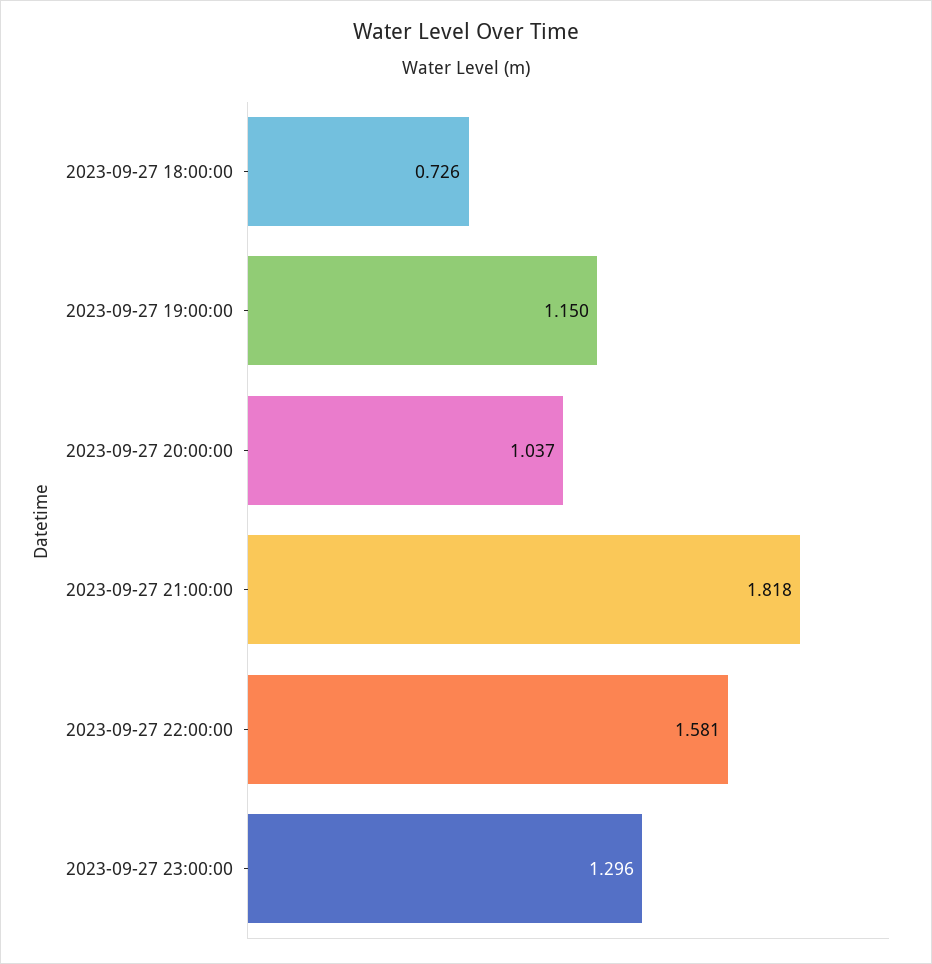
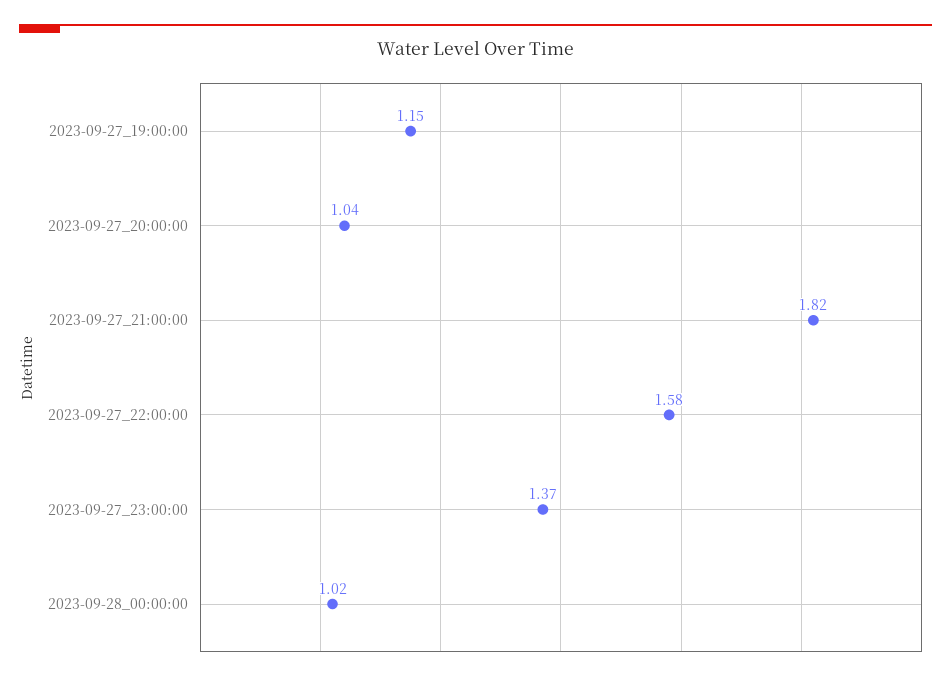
2023-09-27 18:00:00: 0.726 -> none
2023-09-27 23:00:00: 1.296 -> 1.37
2023-09-28_00:00:00: none -> 1.02

